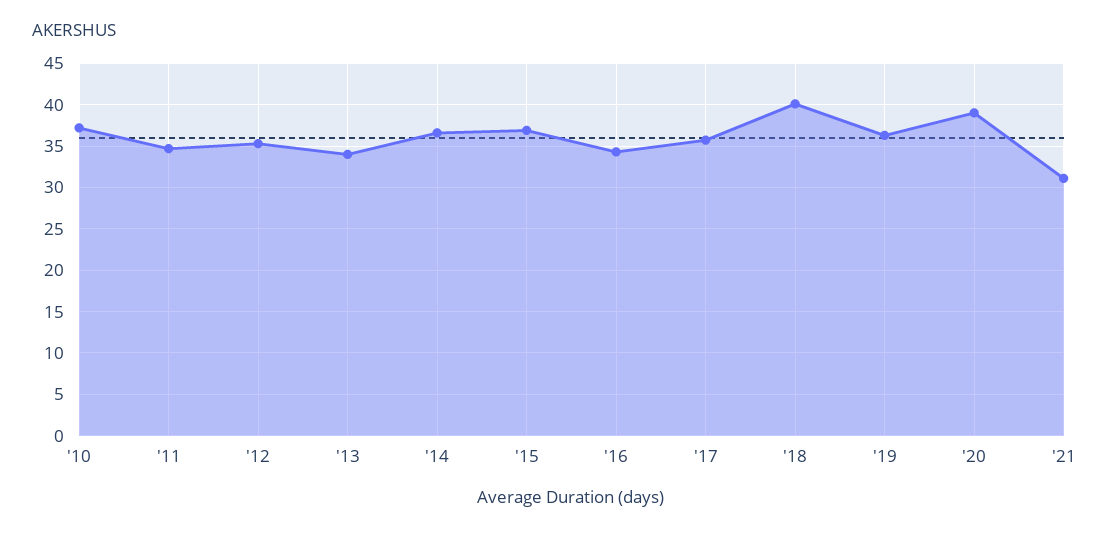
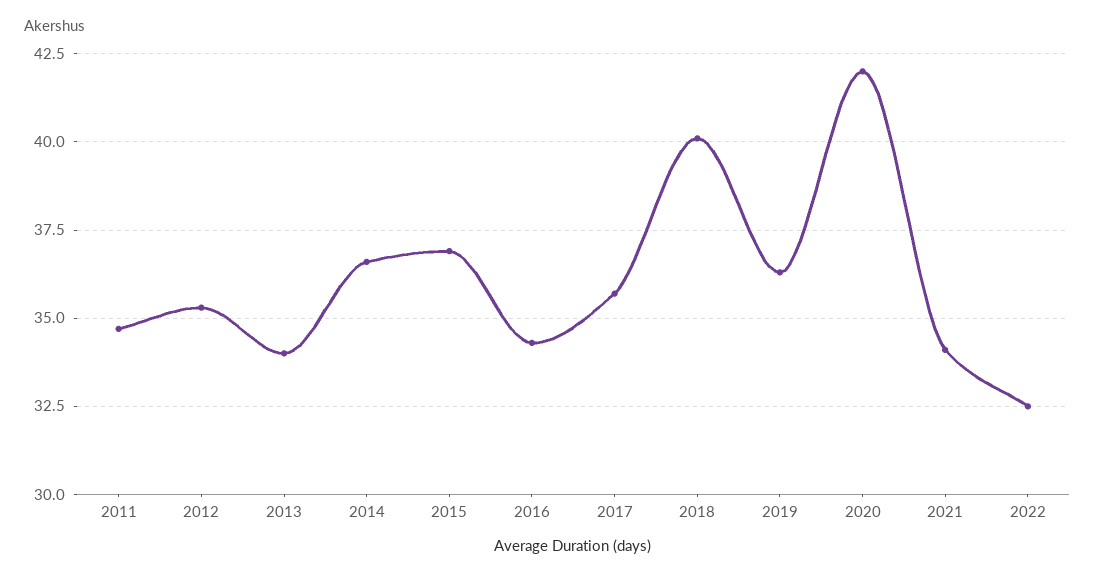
'10: 37 -> none
'20: 39 -> 42
'21: 31 -> 34
2022: none -> 32.5

